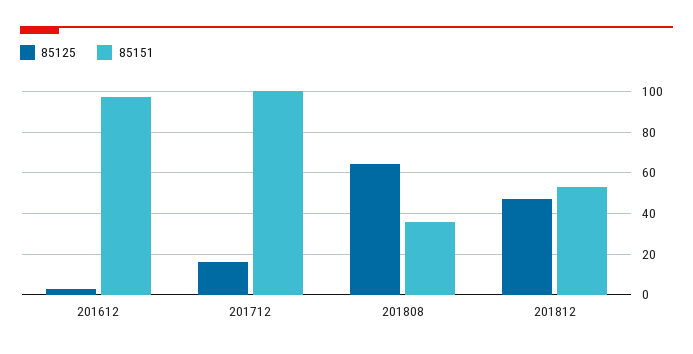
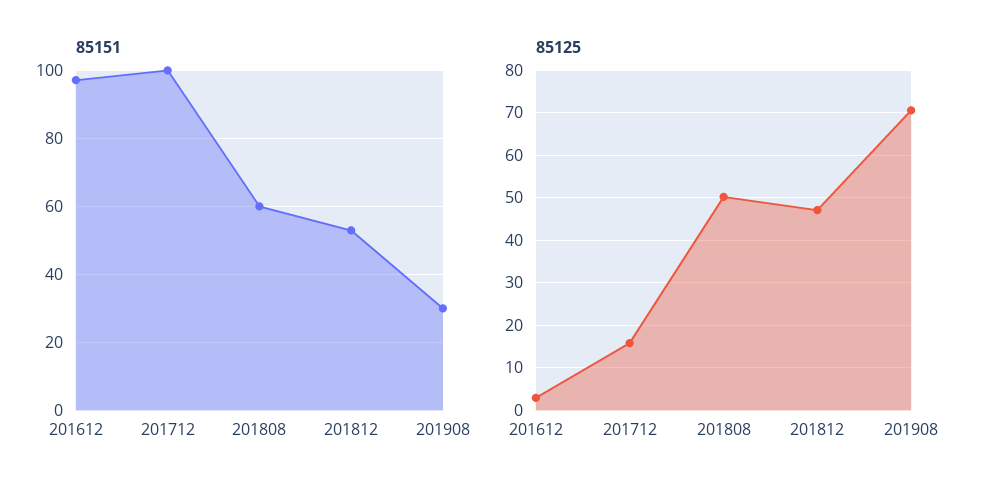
85125, 201808: 65 -> 50
85151, 201808: 35 -> 60
85151, 201908: none -> 30
85125, 201908: none -> 70

